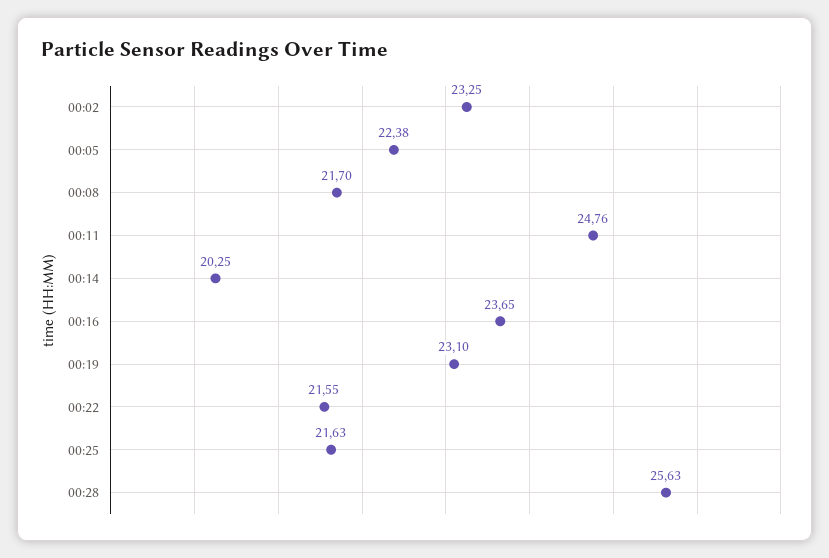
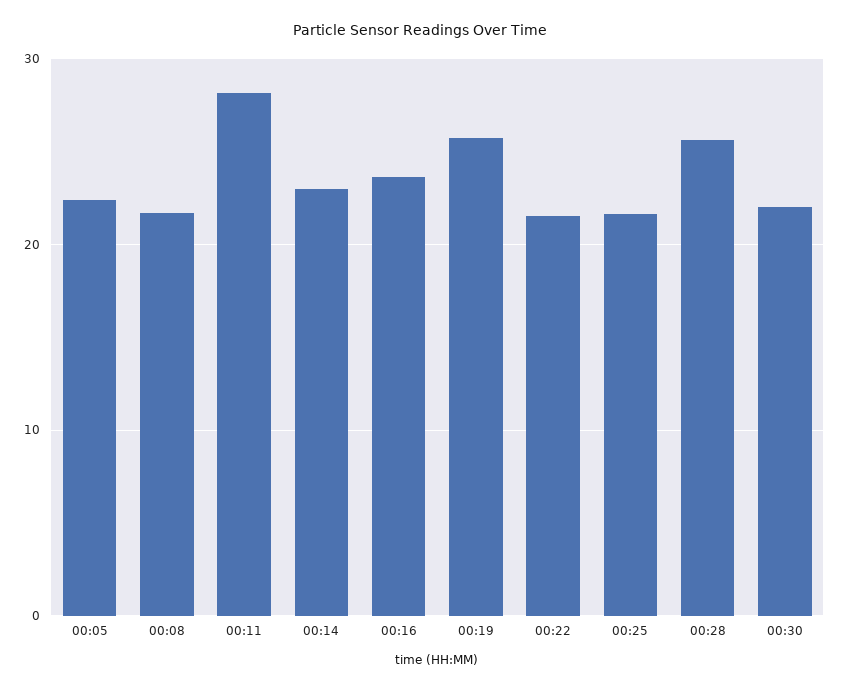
00:02: 23.25 -> none
00:11: 24.76 -> 28
00:14: 20.25 -> 23
00:19: 23.1 -> 26
00:30: none -> 22

